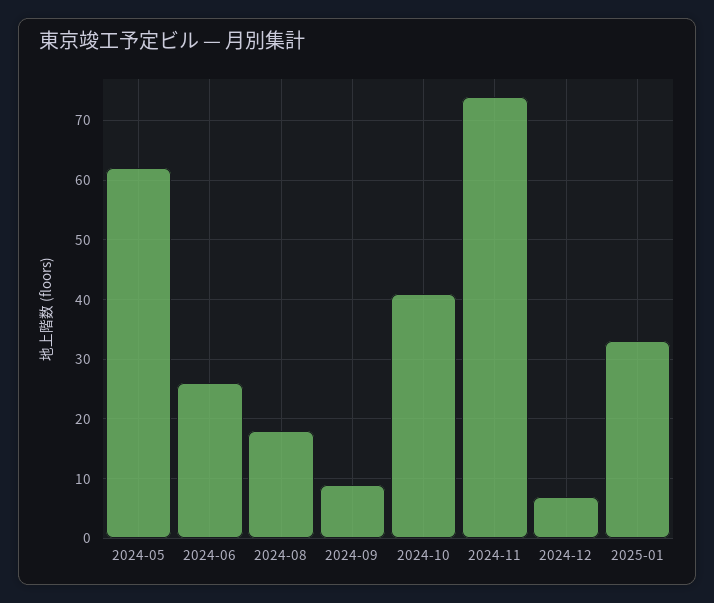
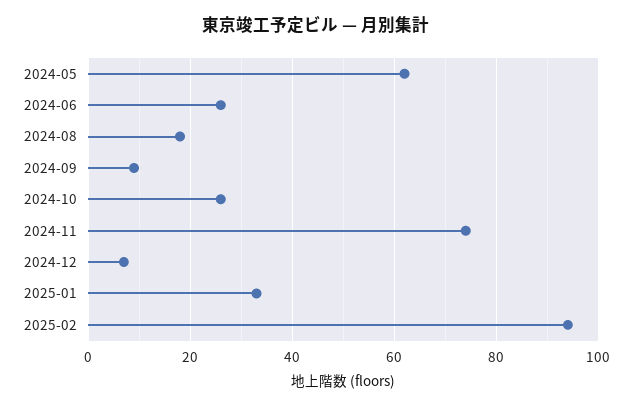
2024-10: 40 -> 25
2025-02: none -> 95

